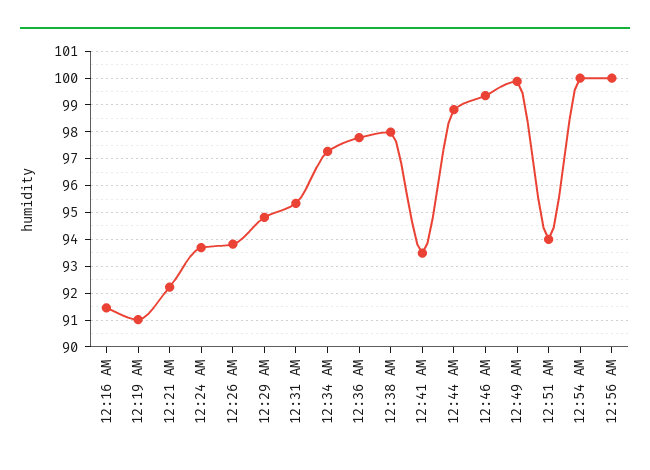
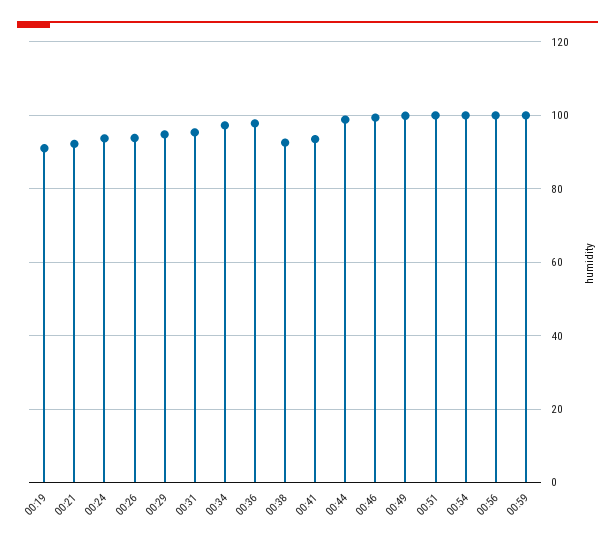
12:16 AM: 91.5 -> none
12:38 AM: 98 -> 92
12:51 AM: 94 -> 100
00:59: none -> 100

